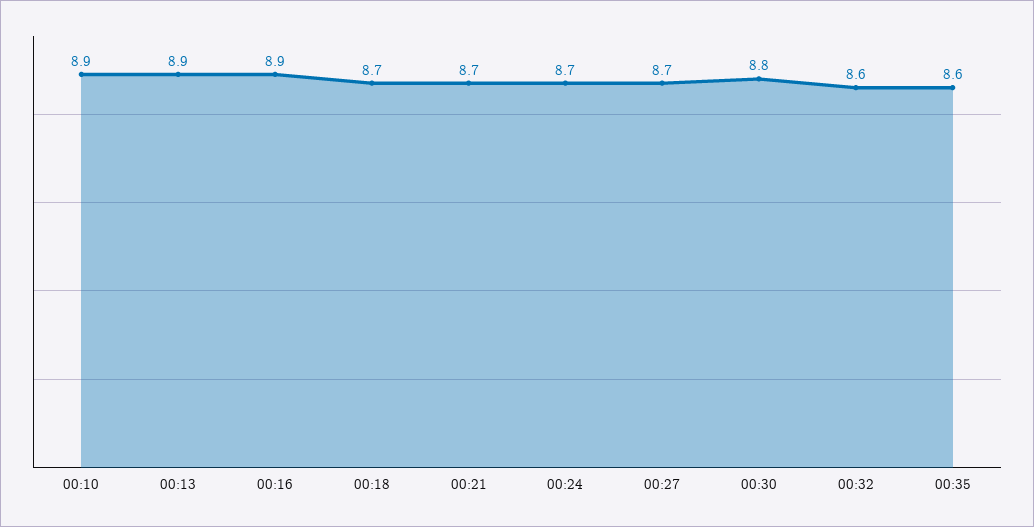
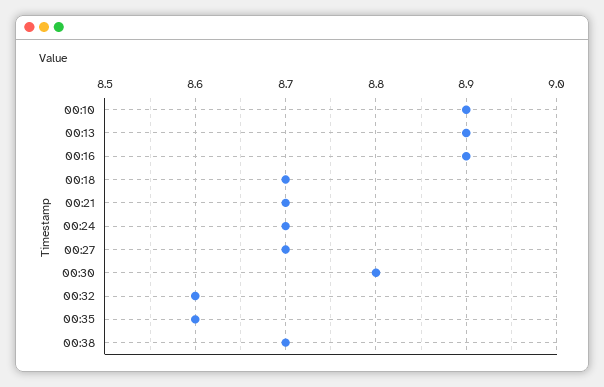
00:38: none -> 8.7

